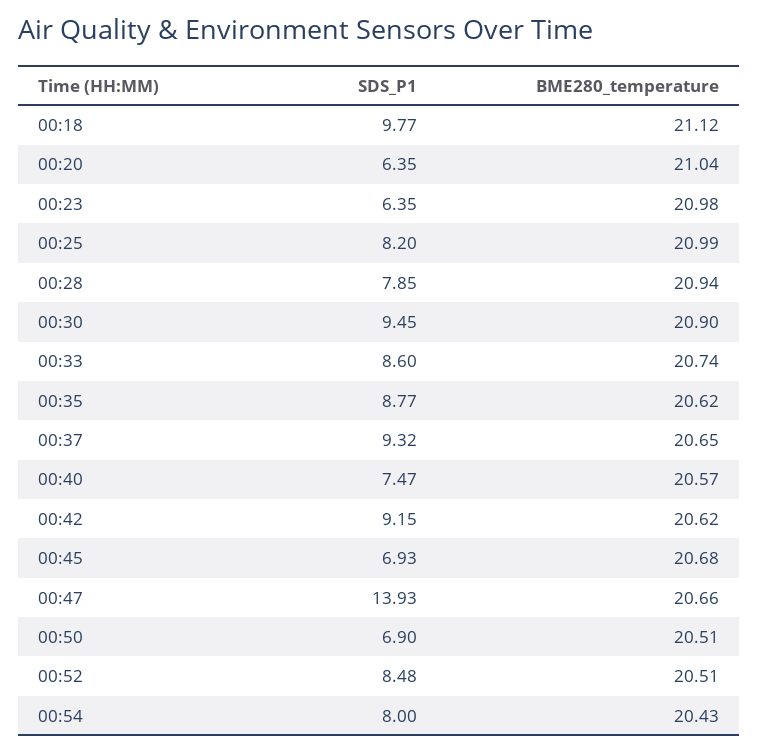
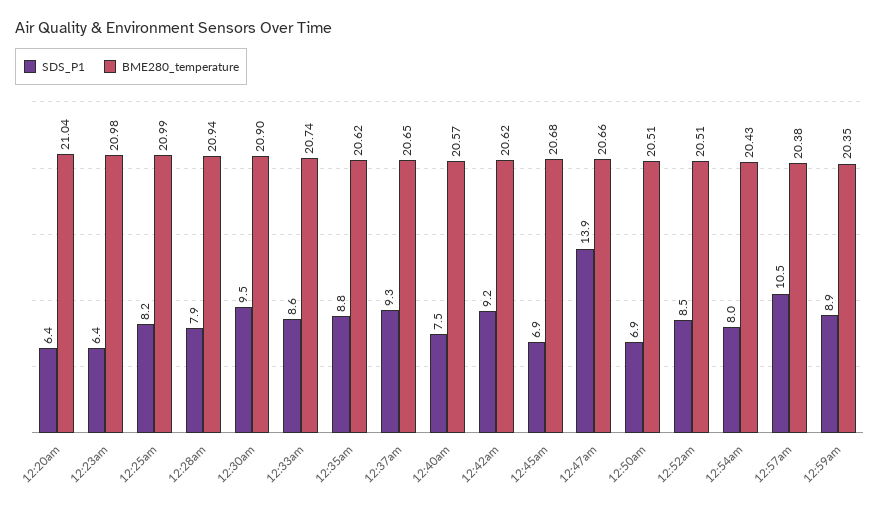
SDS_P1, 00:18: 9.77 -> none
BME280_temperature, 00:18: 21.12 -> none
SDS_P1, 12:57am: none -> 10.5
BME280_temperature, 12:57am: none -> 20.38
SDS_P1, 12:59am: none -> 8.9
BME280_temperature, 12:59am: none -> 20.35

